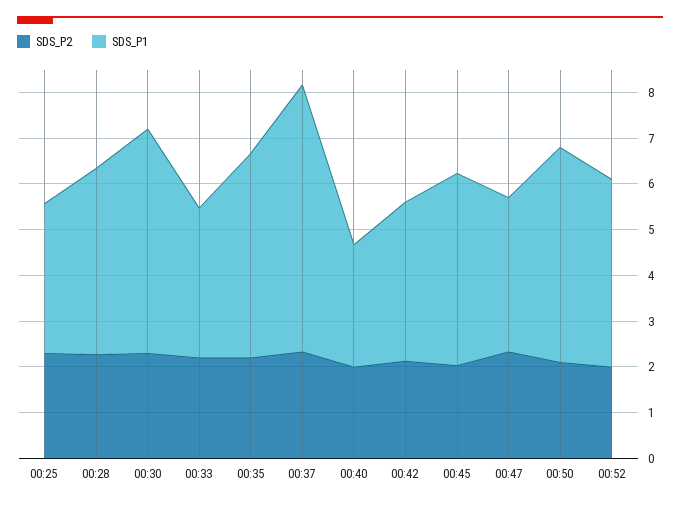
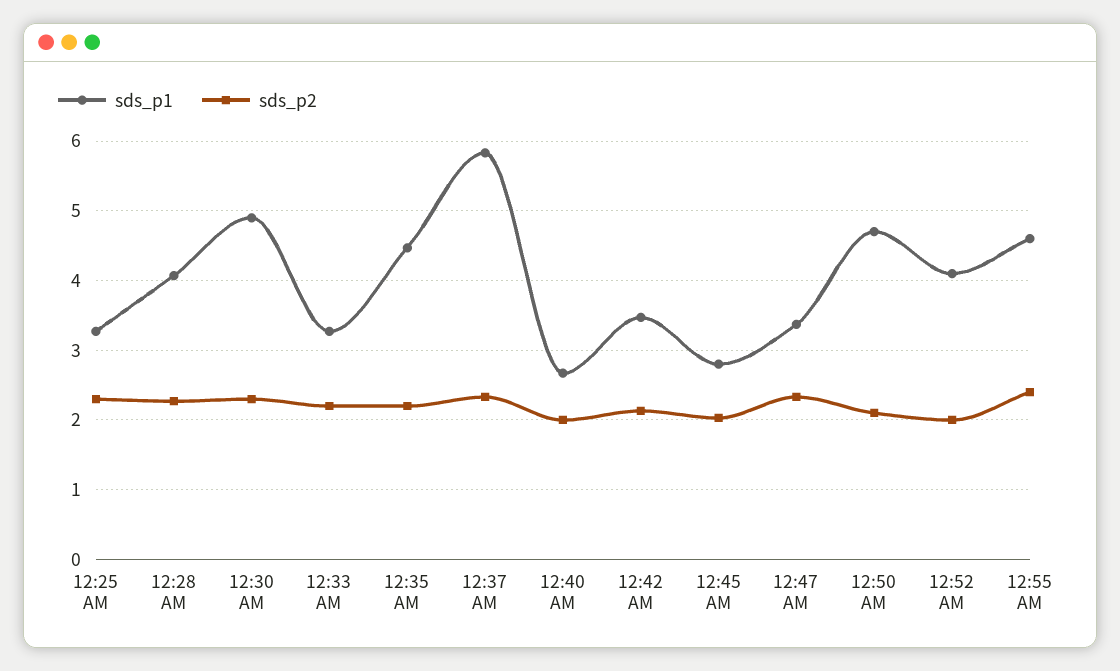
SDS_P1, 00:45: 4.2 -> 2.8
SDS_P1, 12:55 AM: none -> 4.6
SDS_P2, 12:55 AM: none -> 2.4

